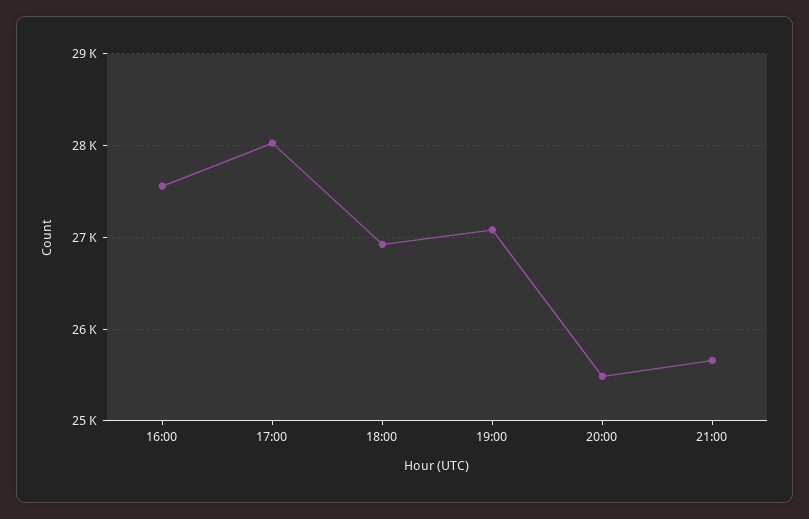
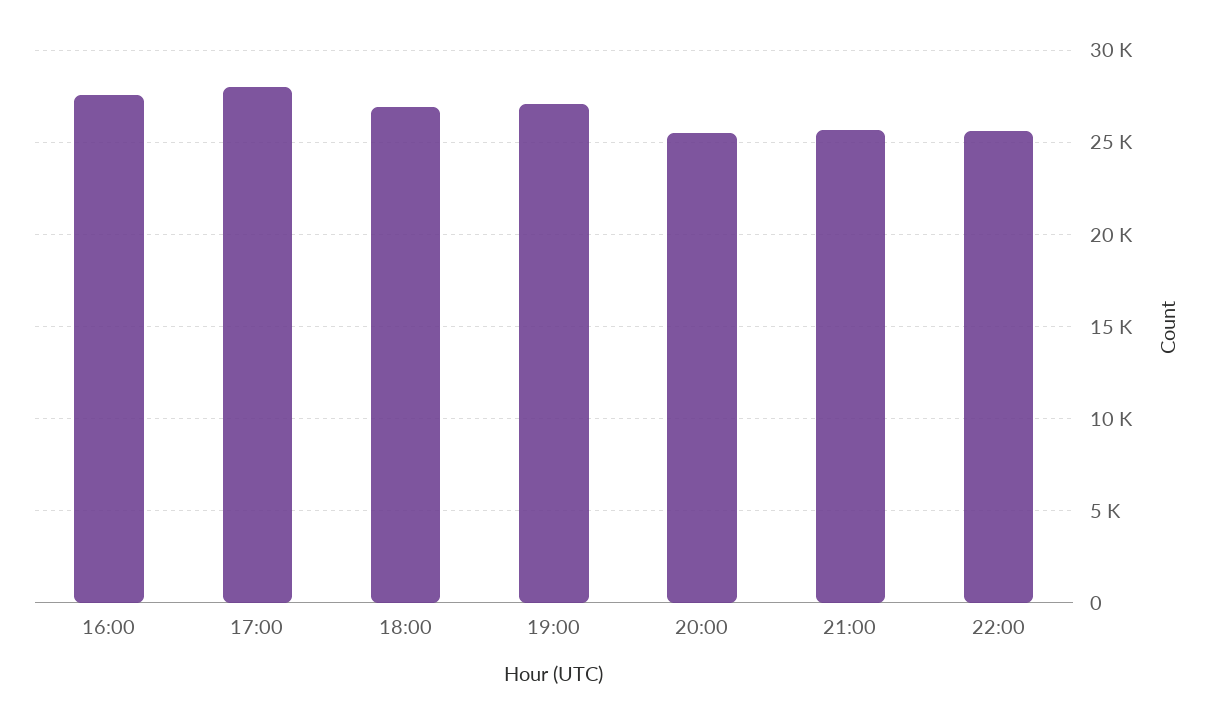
22:00: none -> 25500

